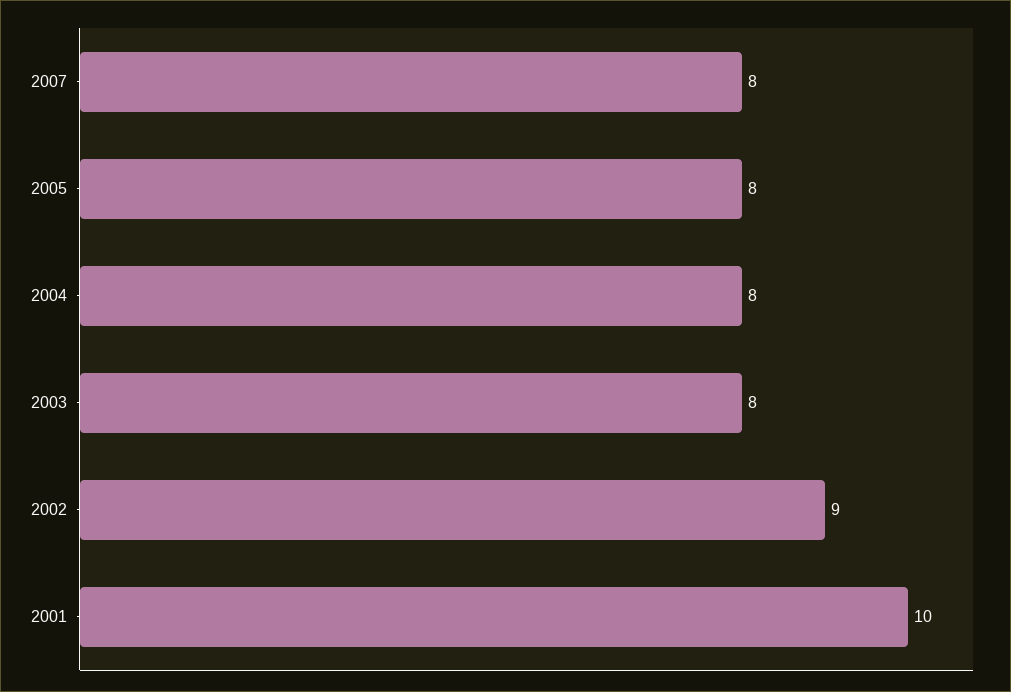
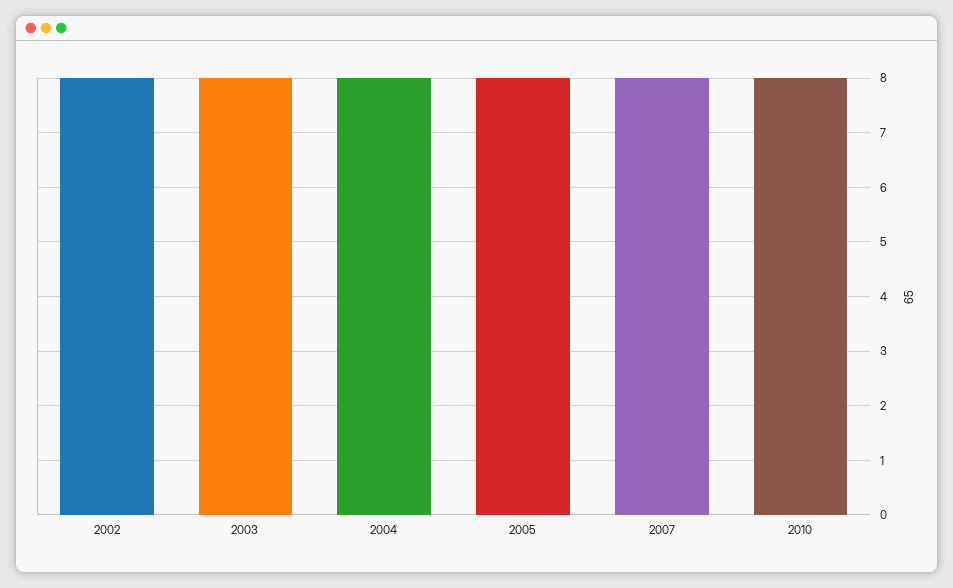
2002: 9 -> 8
2001: 10 -> none
2010: none -> 8

